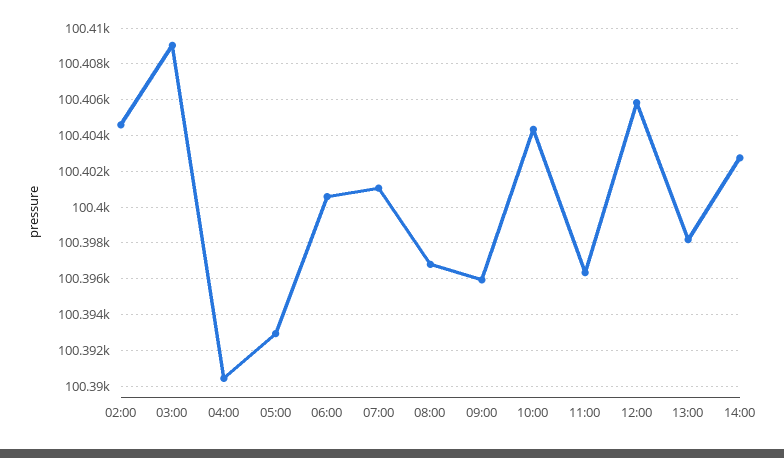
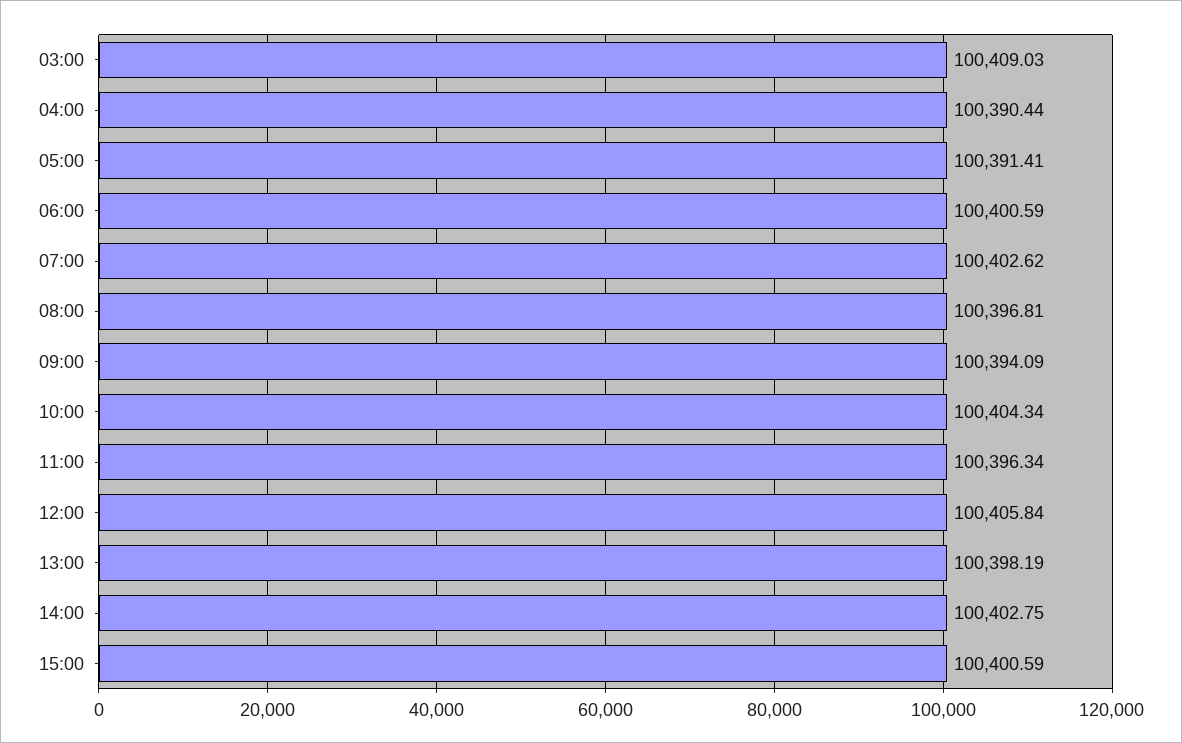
02:00: 100404.5 -> none
05:00: 100393 -> 100391.41
07:00: 100401 -> 100402.62
09:00: 100396 -> 100394.09
15:00: none -> 100400.59

